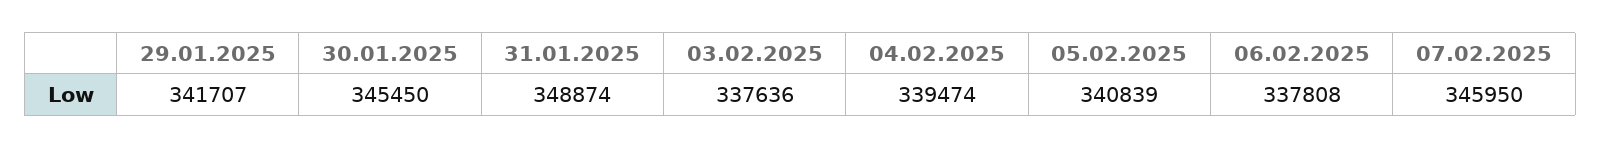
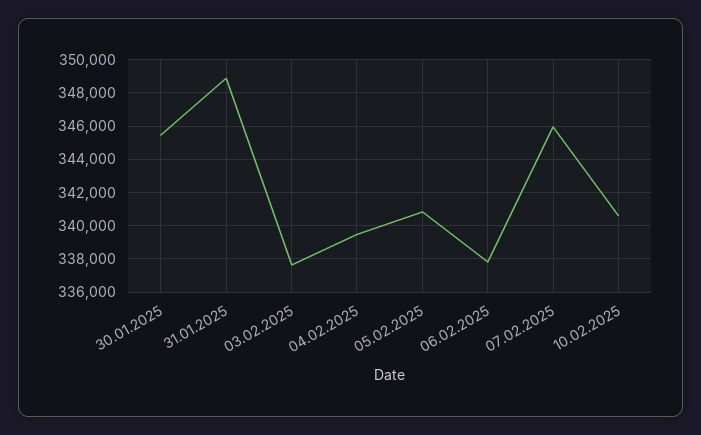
29.01.2025: 341707 -> none
10.02.2025: none -> 340500

